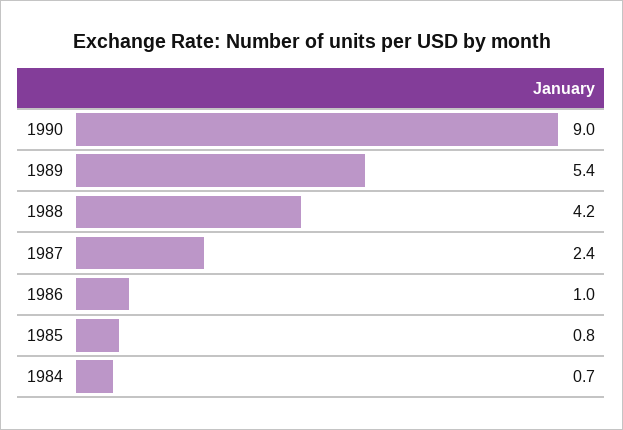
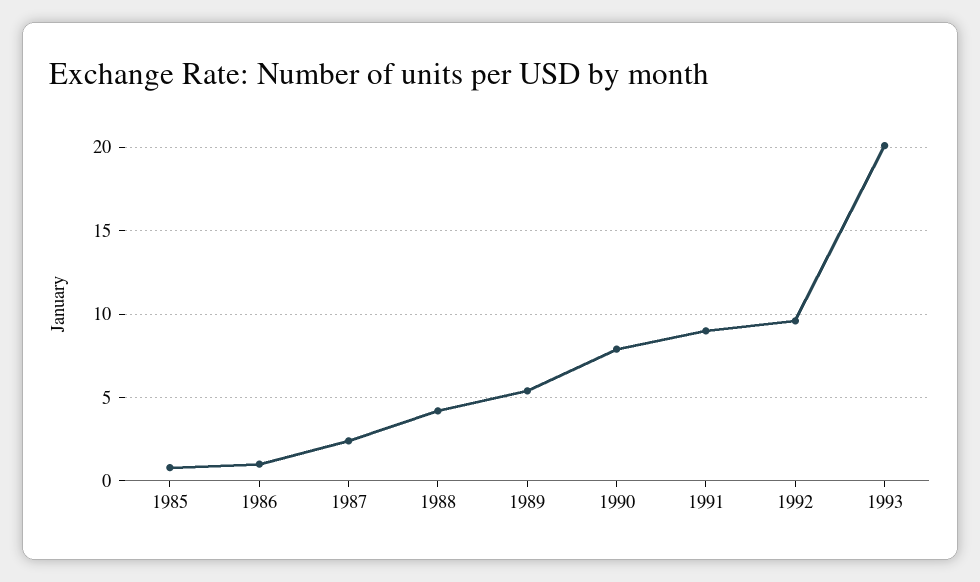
1990: 9 -> 8
1984: 0.7 -> none
1991: none -> 9
1992: none -> 9.5
1993: none -> 20

